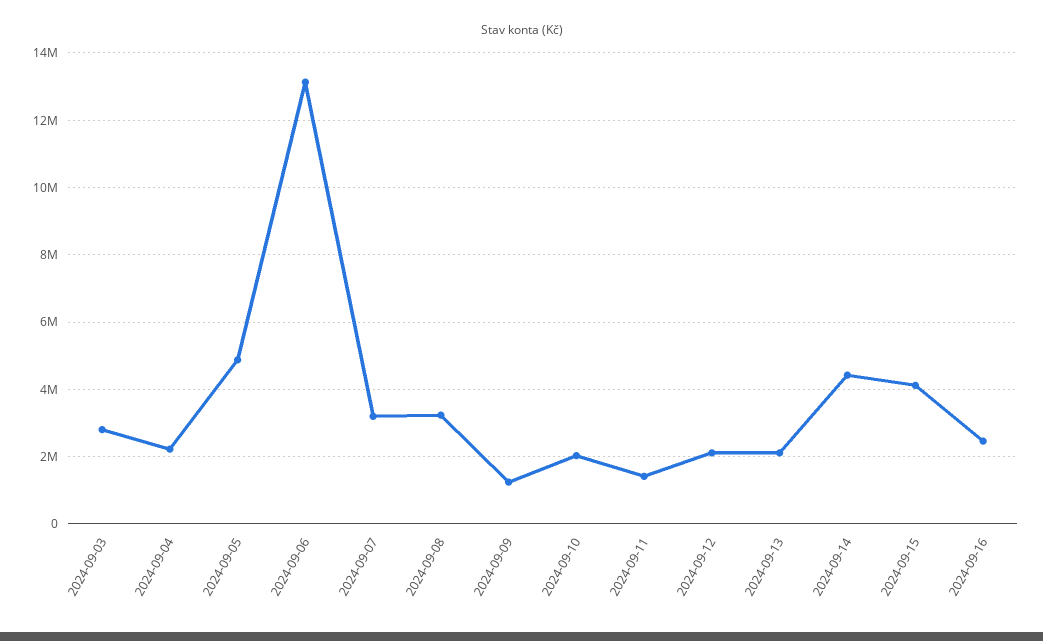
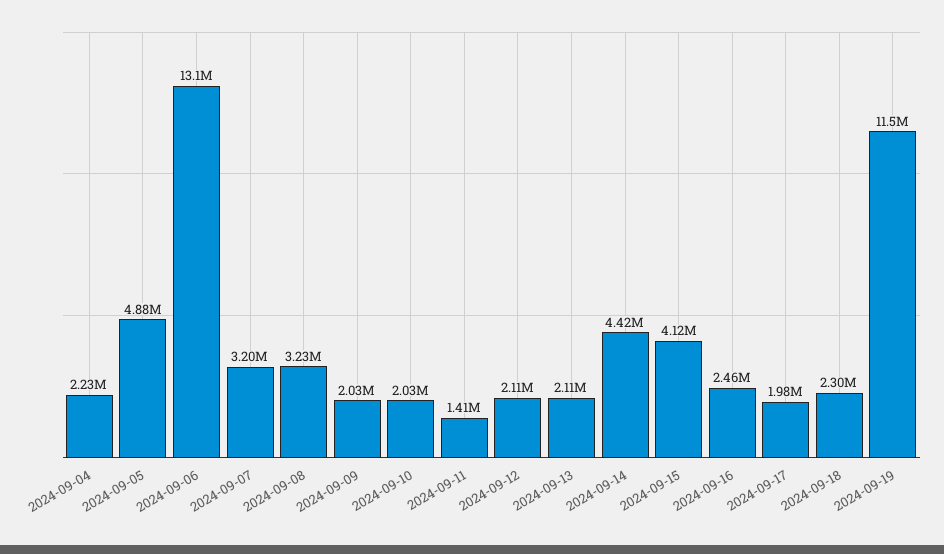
2024-09-03: 2800000 -> none
2024-09-09: 1200000 -> 2030000
2024-09-17: none -> 1980000
2024-09-18: none -> 2300000
2024-09-19: none -> 11500000

